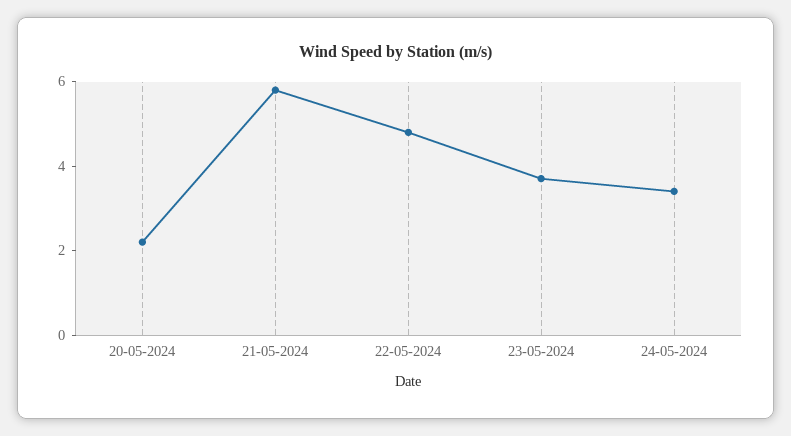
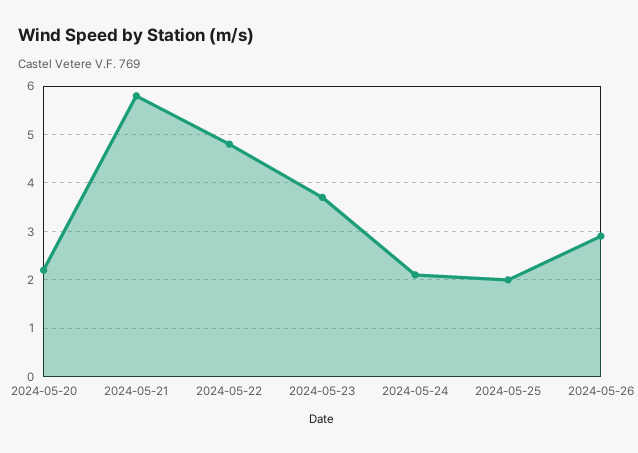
24-05-2024: 3.5 -> 2
2024-05-25: none -> 2
2024-05-26: none -> 3

